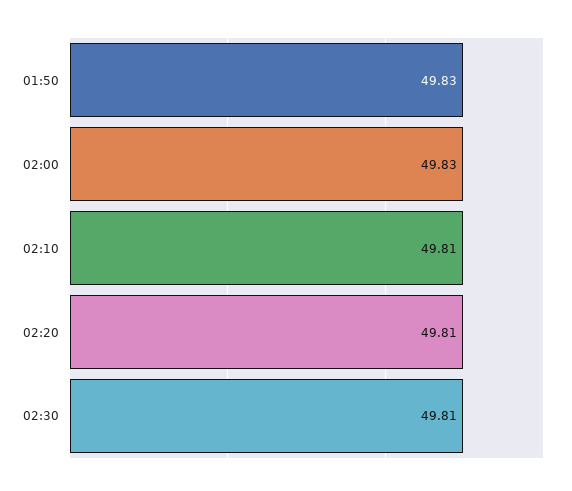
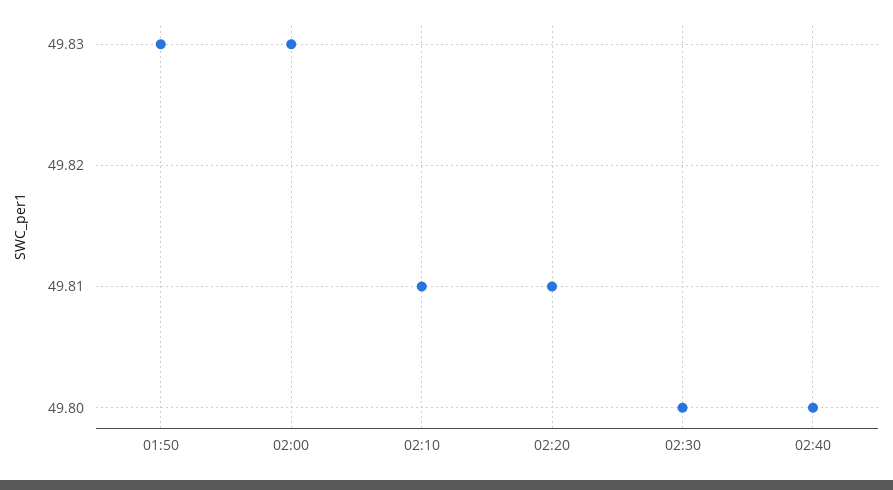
02:30: 49.81 -> 49.8
02:40: none -> 49.8

